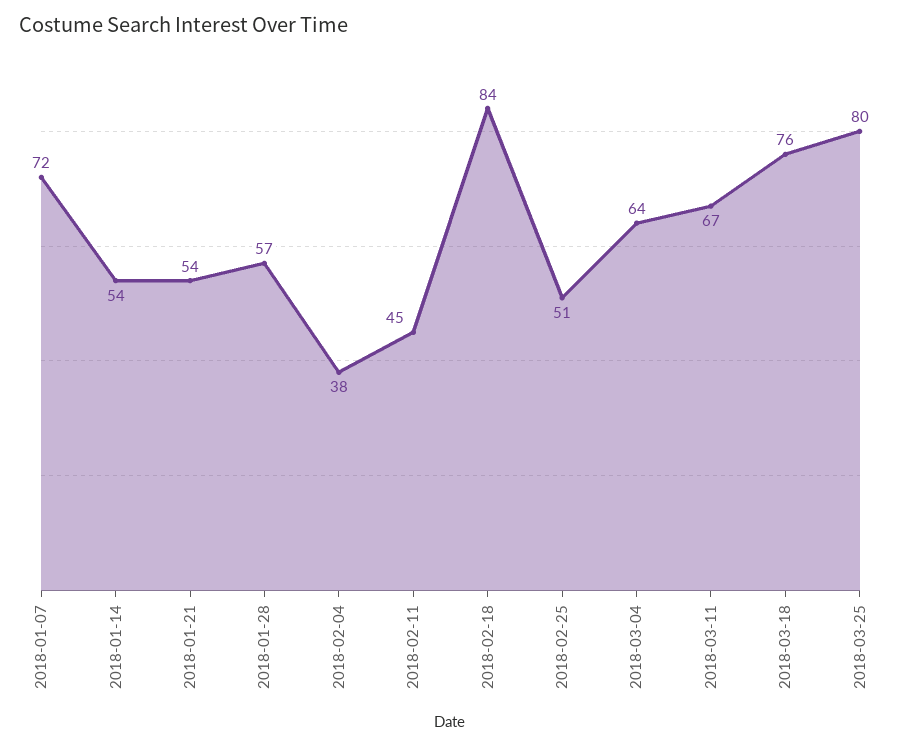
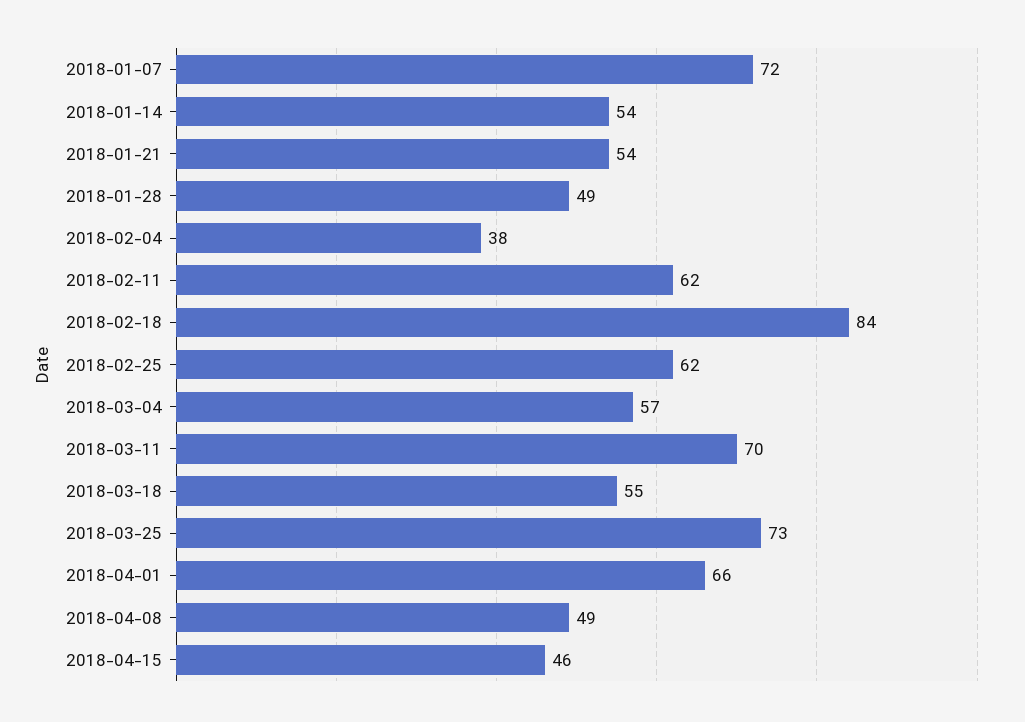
2018-01-28: 57 -> 49
2018-02-11: 45 -> 62
2018-02-25: 51 -> 62
2018-03-04: 64 -> 57
2018-03-11: 67 -> 70
2018-03-18: 76 -> 55
2018-03-25: 80 -> 73
2018-04-01: none -> 66
2018-04-08: none -> 49
2018-04-15: none -> 46

